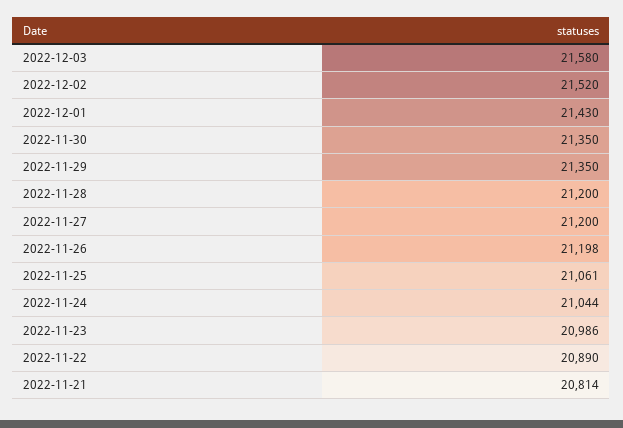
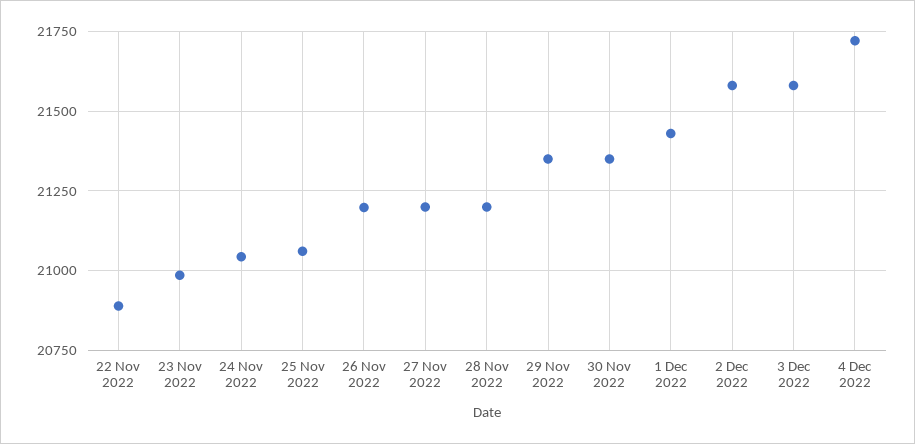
2022-12-02: 21520 -> 21575
2022-11-21: 20814 -> none
4 Dec 2022: none -> 21725

